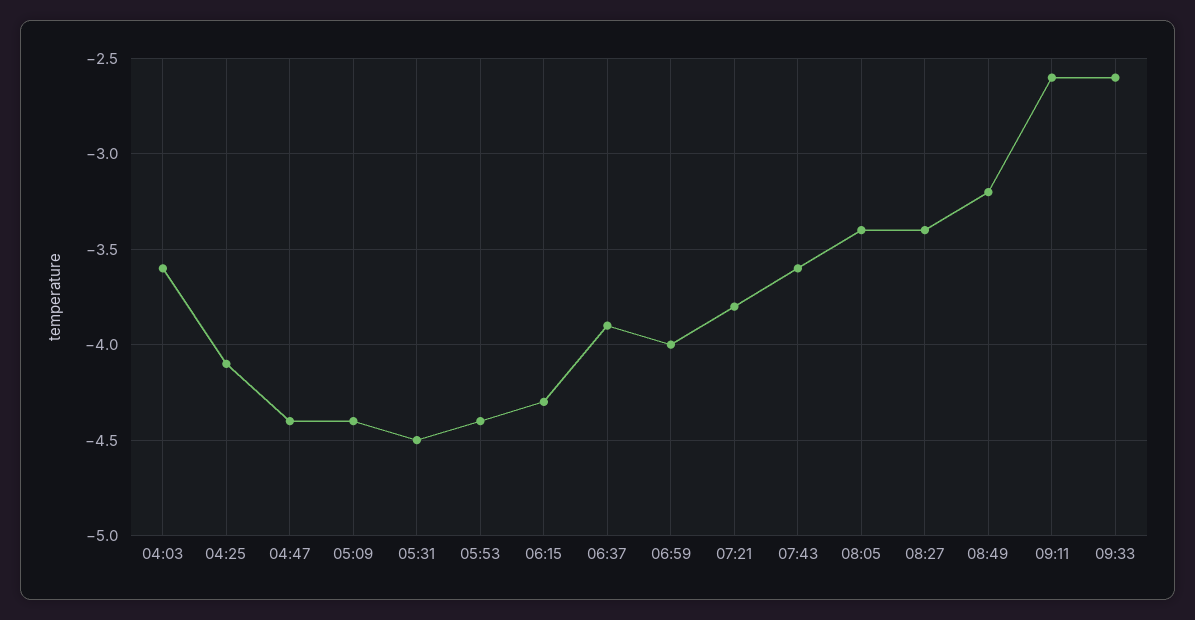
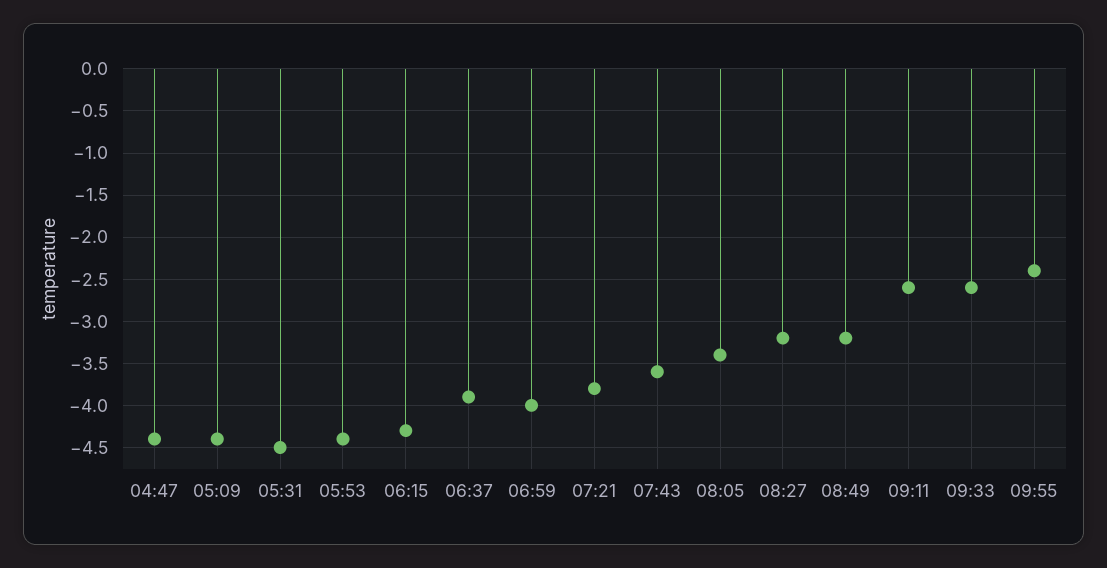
04:03: -3.6 -> none
04:25: -4.1 -> none
08:27: -3.4 -> -3.2
09:55: none -> -2.4

